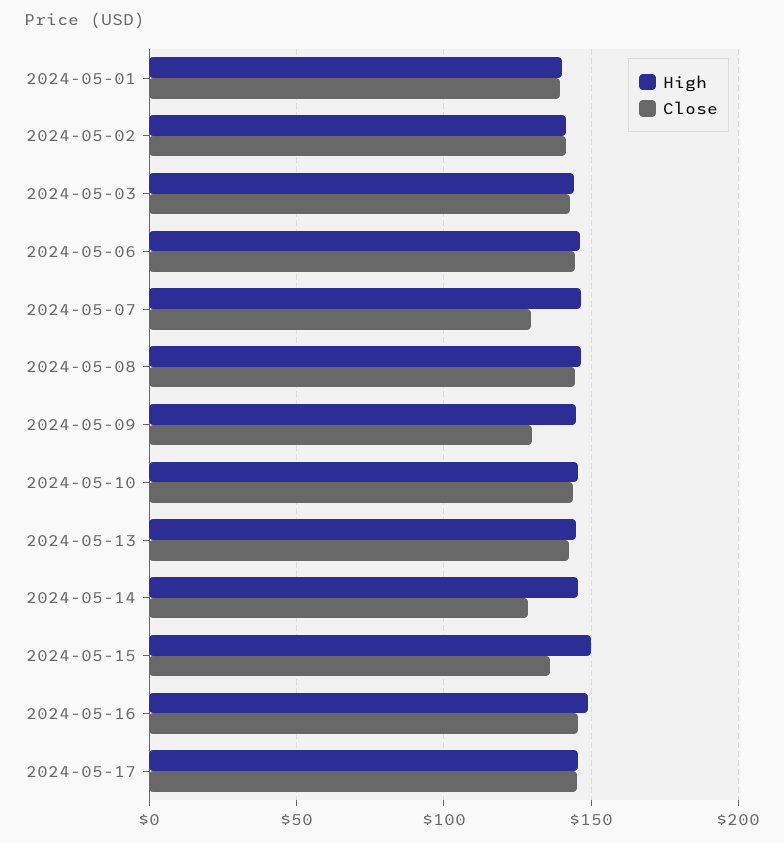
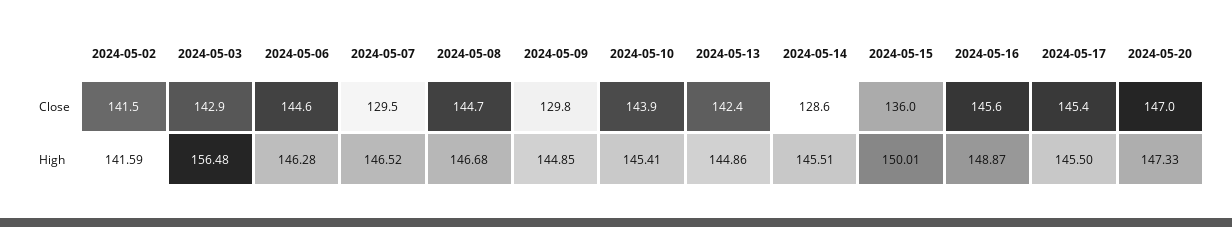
High, 2024-05-01: 140 -> none
Close, 2024-05-01: 140 -> none
High, 2024-05-03: 145 -> 156.48
Close, 2024-05-20: none -> 147
High, 2024-05-20: none -> 147.33

